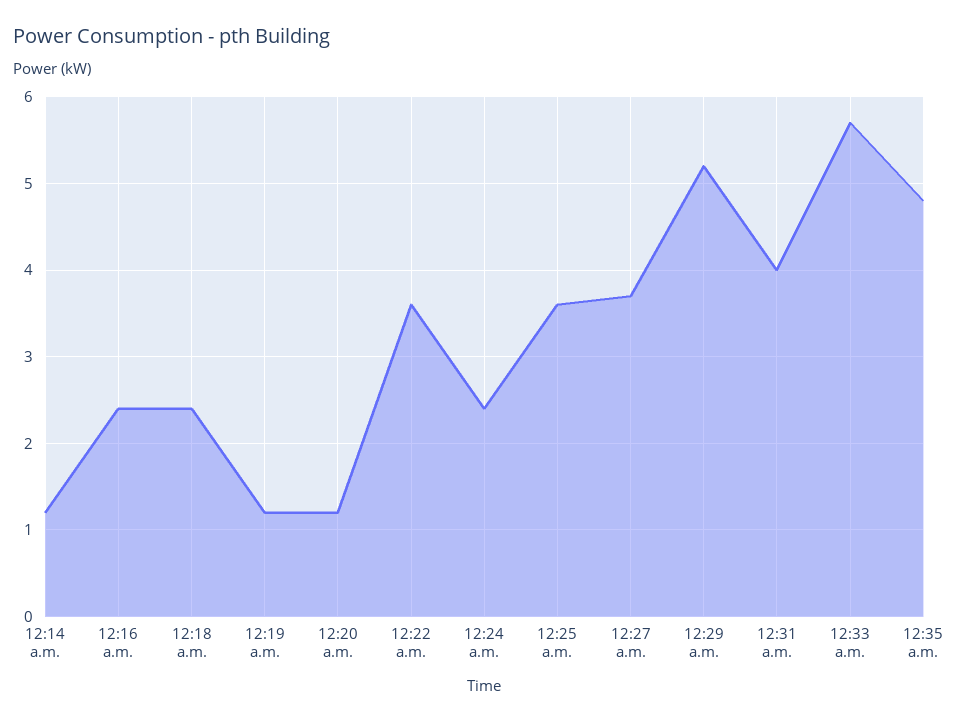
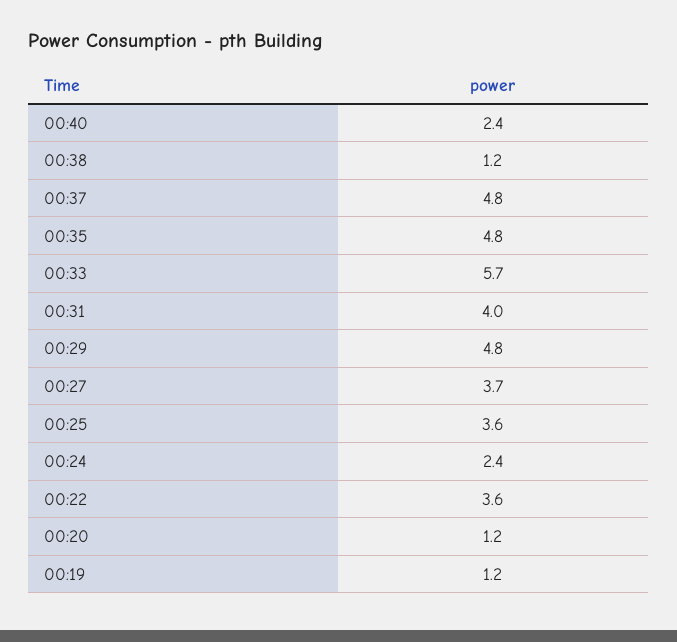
12:14 a.m.: 1.2 -> none
12:16 a.m.: 2.4 -> none
12:18 a.m.: 2.4 -> none
12:29 a.m.: 5.2 -> 4.8
00:40: none -> 2.4
00:38: none -> 1.2
00:37: none -> 4.8

